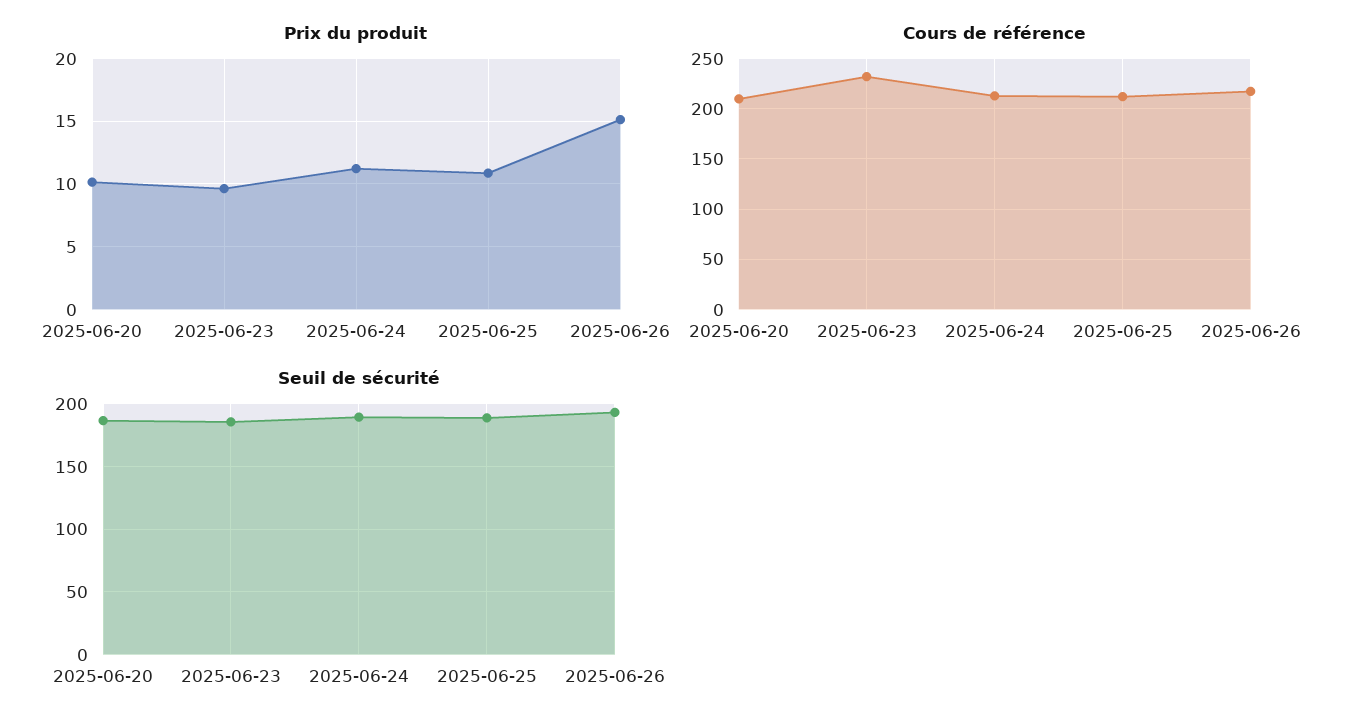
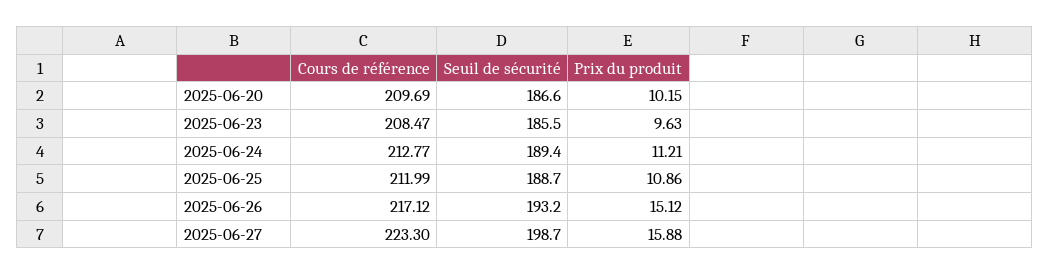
Cours de référence, 2025-06-23: 230 -> 208.47
Cours de référence, 2025-06-27: none -> 223.3
Seuil de sécurité, 2025-06-27: none -> 198.7
Prix du produit, 2025-06-27: none -> 15.88

